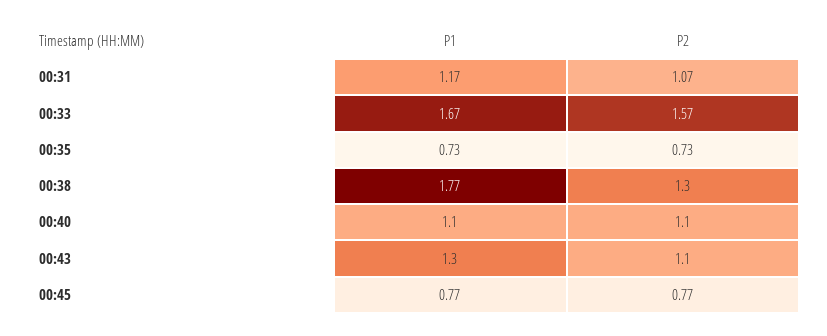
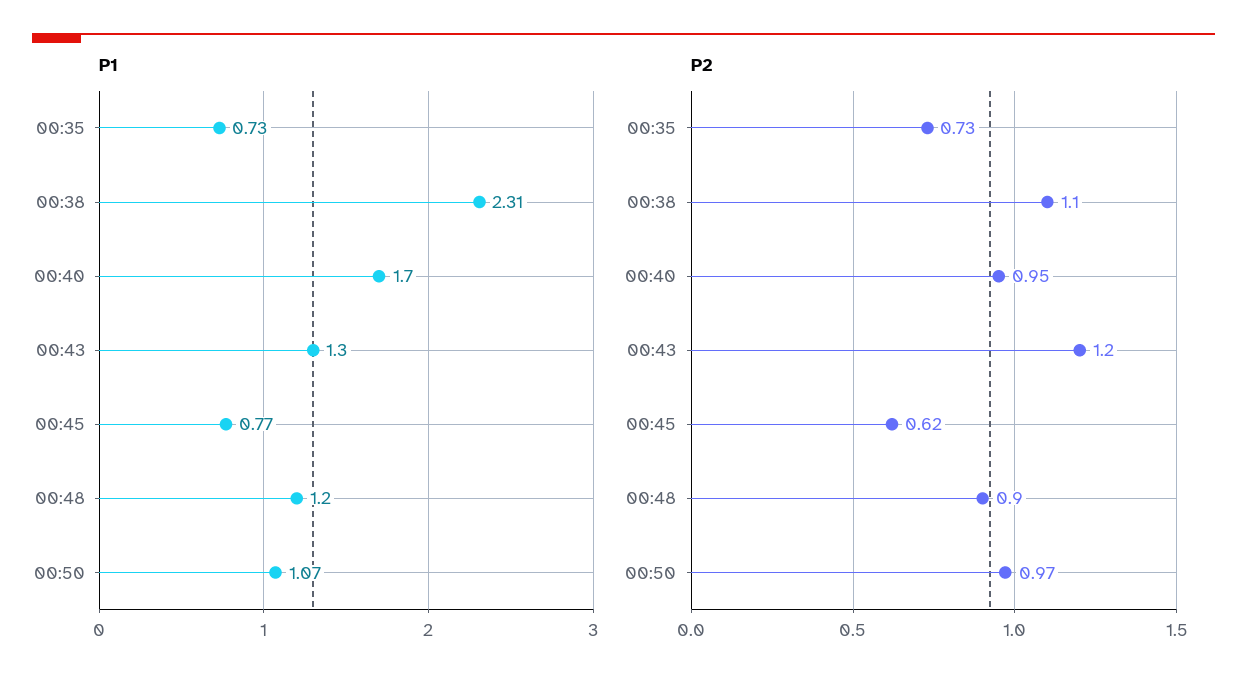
P1, 00:31: 1.17 -> none
P2, 00:31: 1.07 -> none
P1, 00:33: 1.67 -> none
P2, 00:33: 1.57 -> none
P1, 00:38: 1.77 -> 2.31
P2, 00:38: 1.3 -> 1.1
P1, 00:40: 1.1 -> 1.7
P2, 00:40: 1.1 -> 0.95
P2, 00:43: 1.1 -> 1.2
P2, 00:45: 0.77 -> 0.62
P1, 00:48: none -> 1.2
P1, 00:50: none -> 1.07
P2, 00:48: none -> 0.9
P2, 00:50: none -> 0.97

